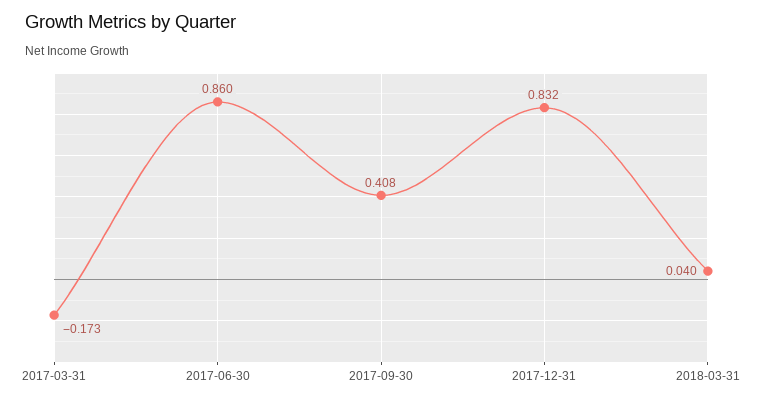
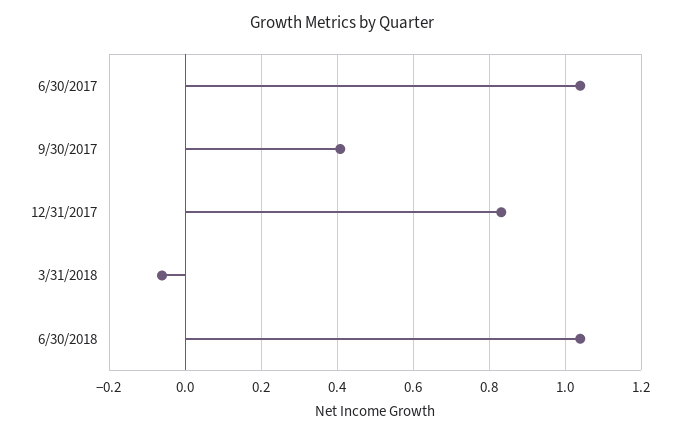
2017-03-31: -0.173 -> none
2017-06-30: 0.86 -> 1.04
2018-03-31: 0.04 -> -0.06
6/30/2018: none -> 1.04

